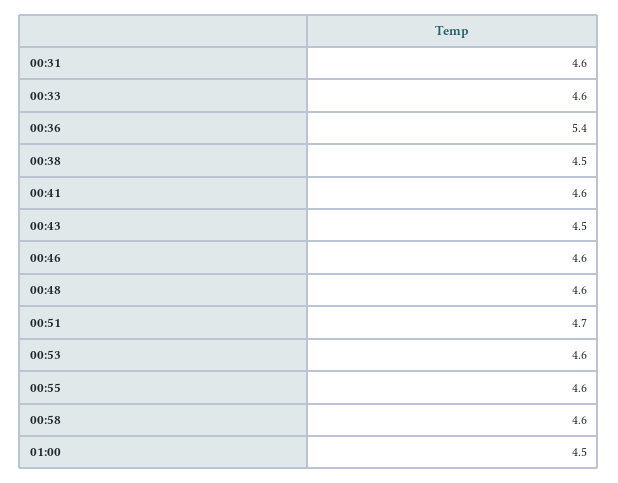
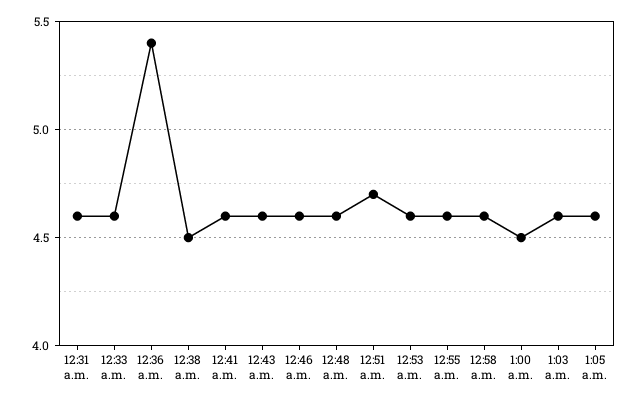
00:43: 4.5 -> 4.6
1:03 a.m.: none -> 4.6
1:05 a.m.: none -> 4.6

